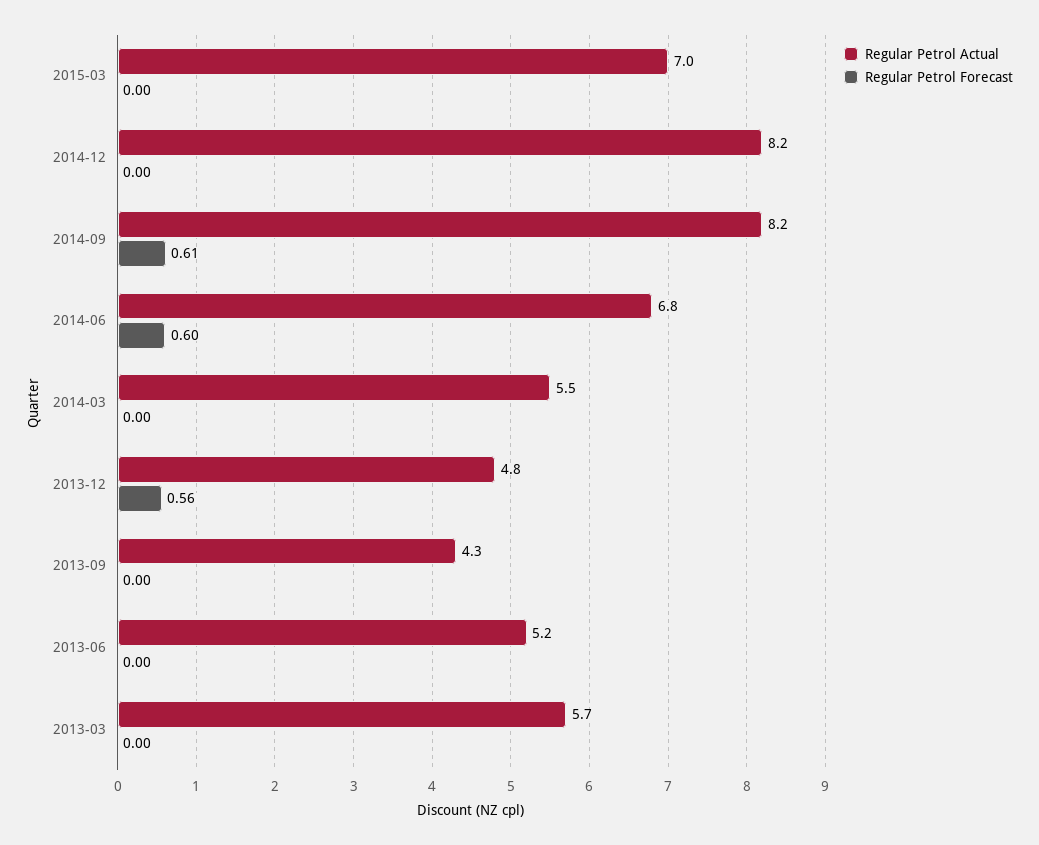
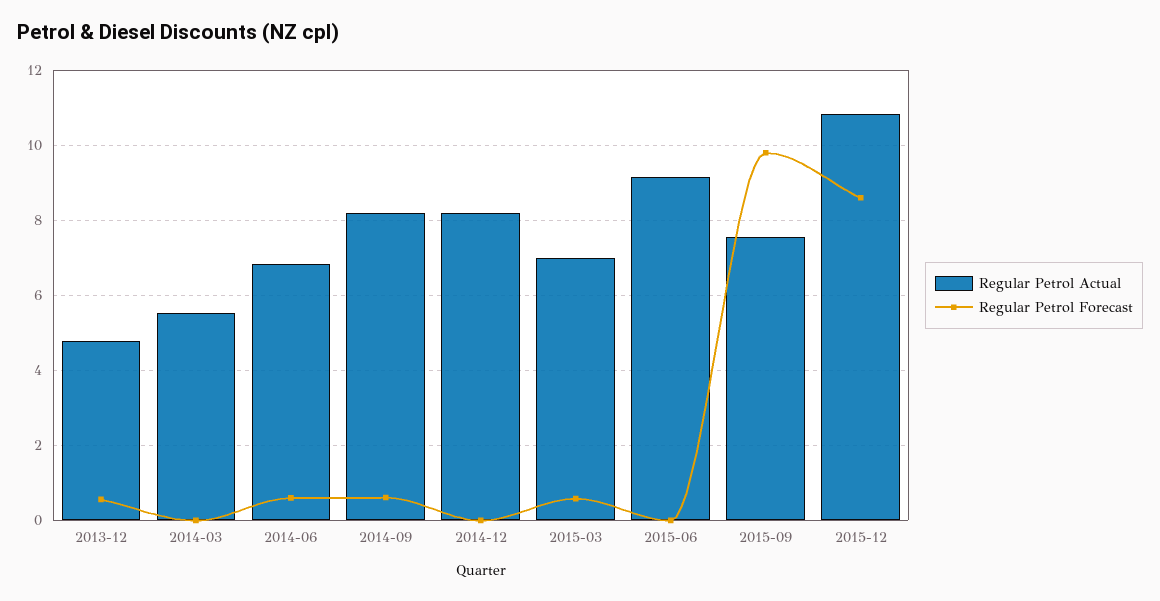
Regular Petrol Forecast, 2015-03: 0 -> 0.6
Regular Petrol Actual, 2013-09: 4.3 -> none
Regular Petrol Forecast, 2013-09: 0 -> none
Regular Petrol Actual, 2013-06: 5.2 -> none
Regular Petrol Forecast, 2013-06: 0 -> none
Regular Petrol Actual, 2013-03: 5.7 -> none
Regular Petrol Forecast, 2013-03: 0 -> none
Regular Petrol Actual, 2015-06: none -> 9.2
Regular Petrol Forecast, 2015-06: none -> 0
Regular Petrol Actual, 2015-09: none -> 7.6
Regular Petrol Forecast, 2015-09: none -> 9.8
Regular Petrol Actual, 2015-12: none -> 10.8
Regular Petrol Forecast, 2015-12: none -> 8.6

